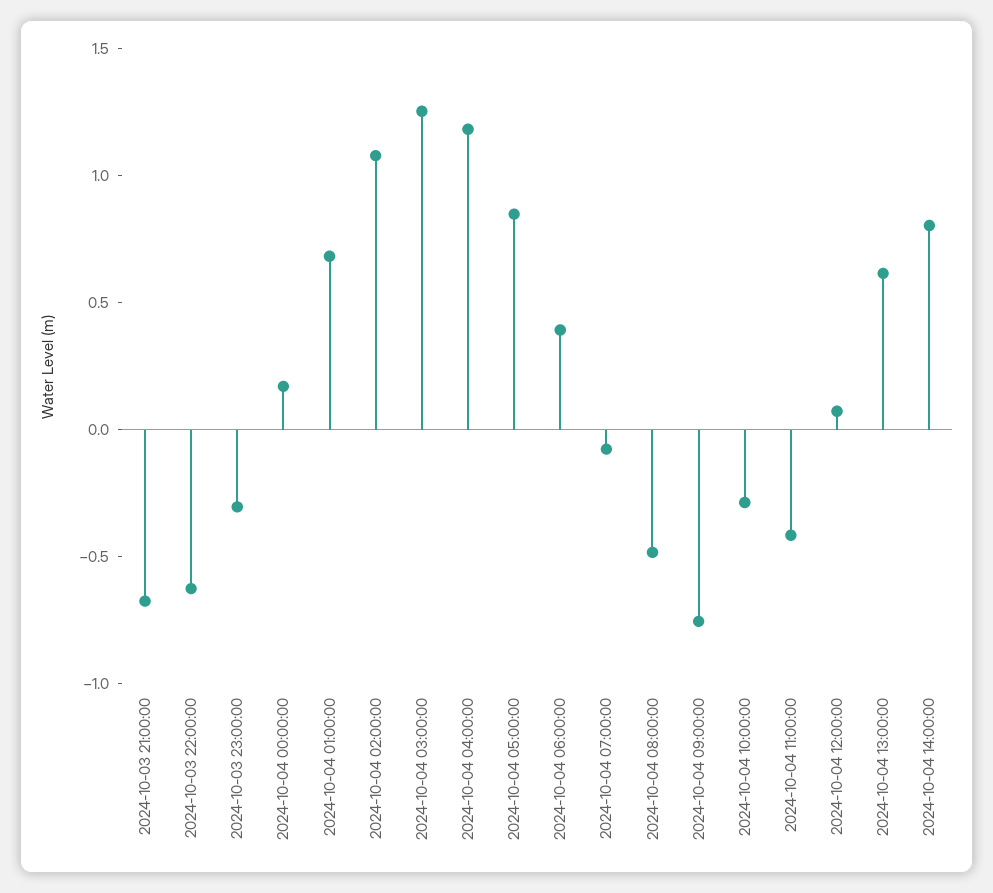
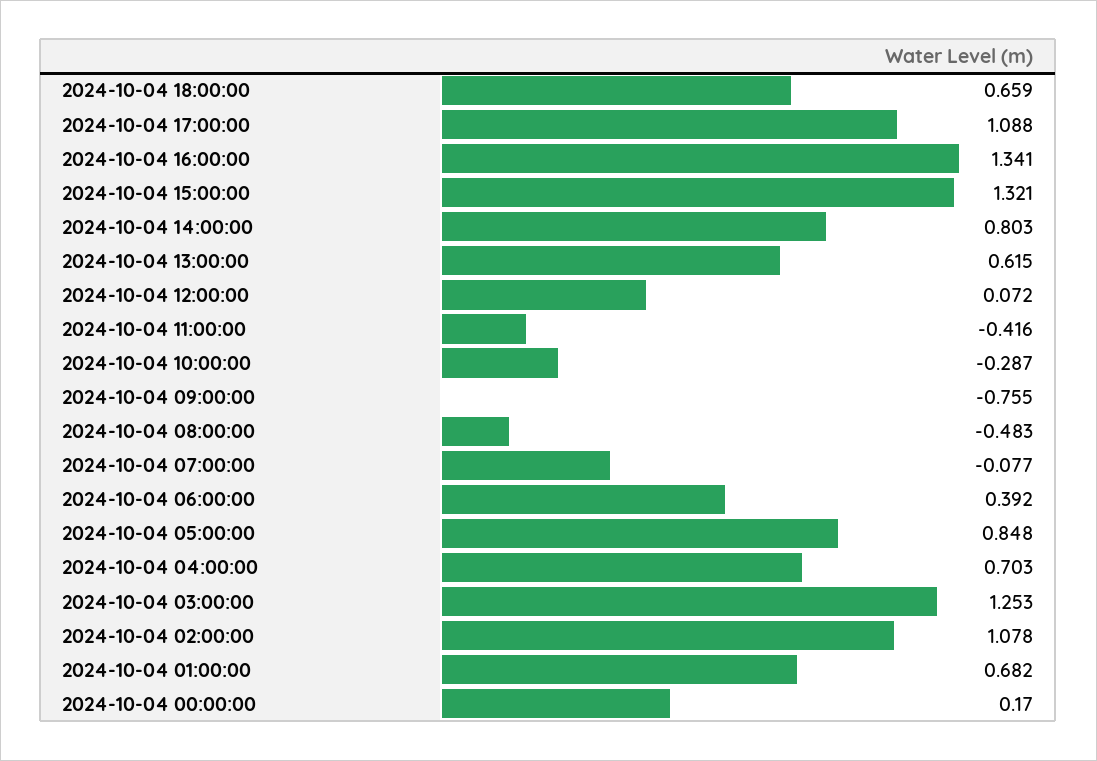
2024-10-03 21:00:00: -0.7 -> none
2024-10-03 22:00:00: -0.6 -> none
2024-10-03 23:00:00: -0.3 -> none
2024-10-04 04:00:00: 1.2 -> 0.703
2024-10-04 18:00:00: none -> 0.659
2024-10-04 17:00:00: none -> 1.088
2024-10-04 16:00:00: none -> 1.341
2024-10-04 15:00:00: none -> 1.321

